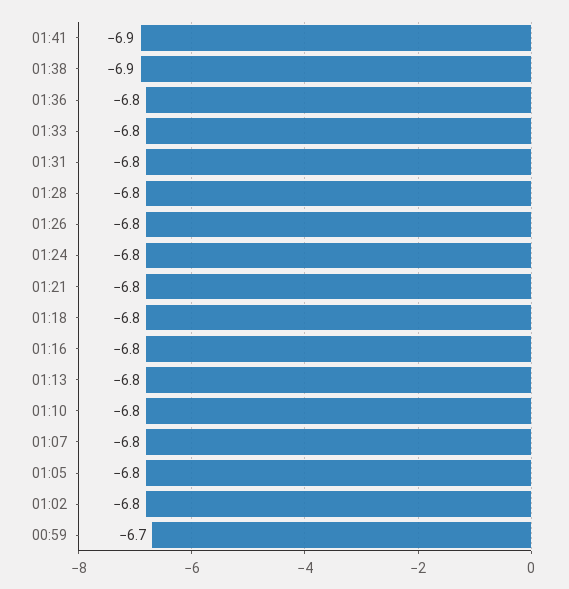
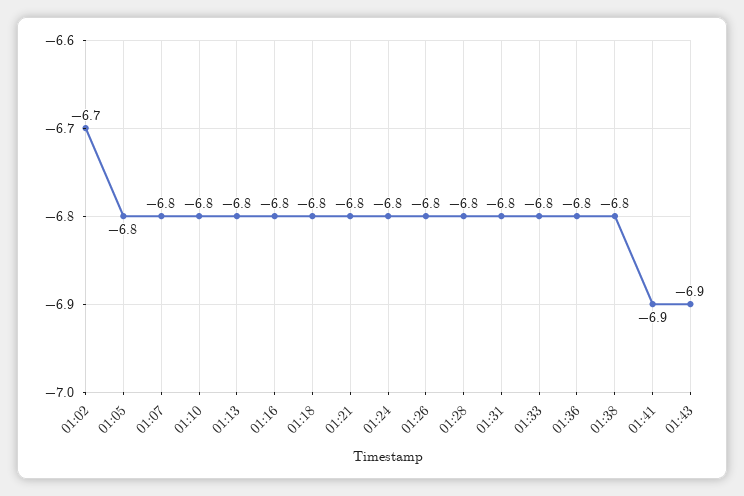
01:38: -6.9 -> -6.8
01:02: -6.8 -> -6.7
00:59: -6.7 -> none
01:43: none -> -6.9

